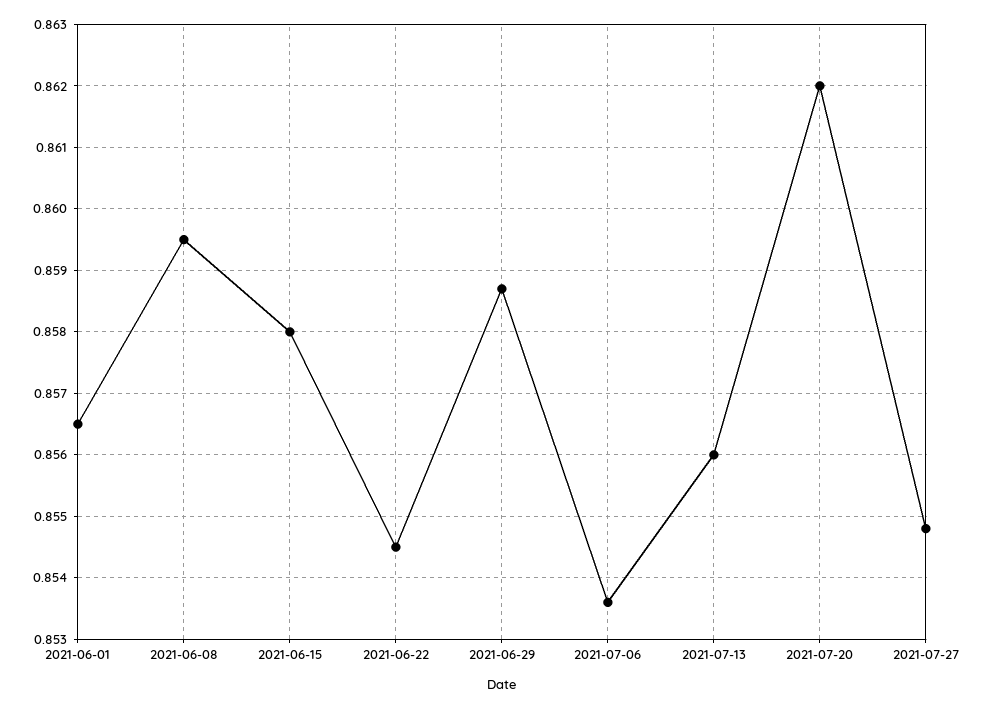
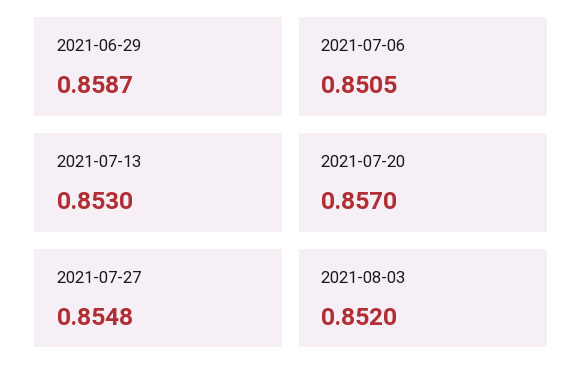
2021-06-01: 0.8565 -> none
2021-06-08: 0.8595 -> none
2021-06-15: 0.858 -> none
2021-06-22: 0.8545 -> none
2021-07-06: 0.8536 -> 0.8505
2021-07-13: 0.856 -> 0.853
2021-07-20: 0.862 -> 0.857
2021-08-03: none -> 0.852

